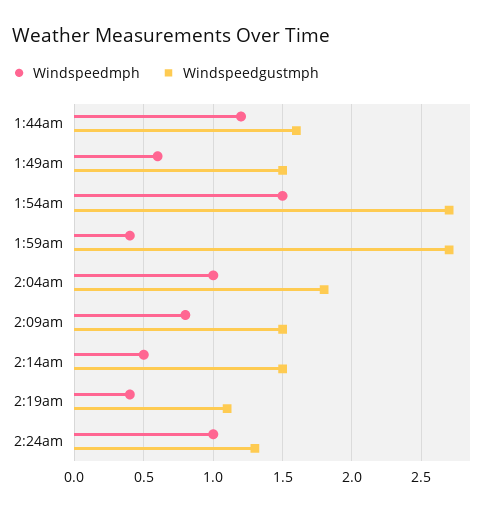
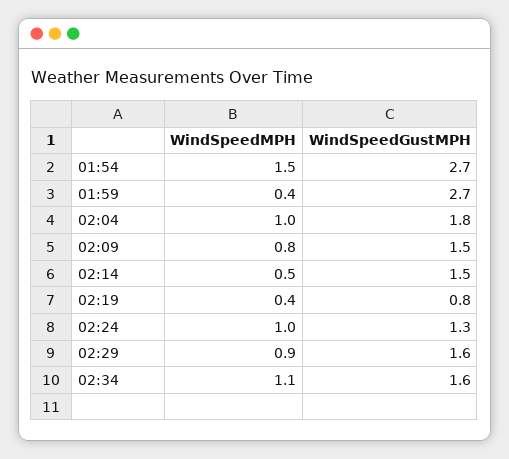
Windspeedmph, 1:44am: 1.2 -> none
Windspeedgustmph, 1:44am: 1.6 -> none
Windspeedmph, 1:49am: 0.6 -> none
Windspeedgustmph, 1:49am: 1.5 -> none
Windspeedgustmph, 2:19am: 1.1 -> 0.8
Windspeedmph, 02:29: none -> 0.9
Windspeedgustmph, 02:29: none -> 1.6
Windspeedmph, 02:34: none -> 1.1
Windspeedgustmph, 02:34: none -> 1.6

